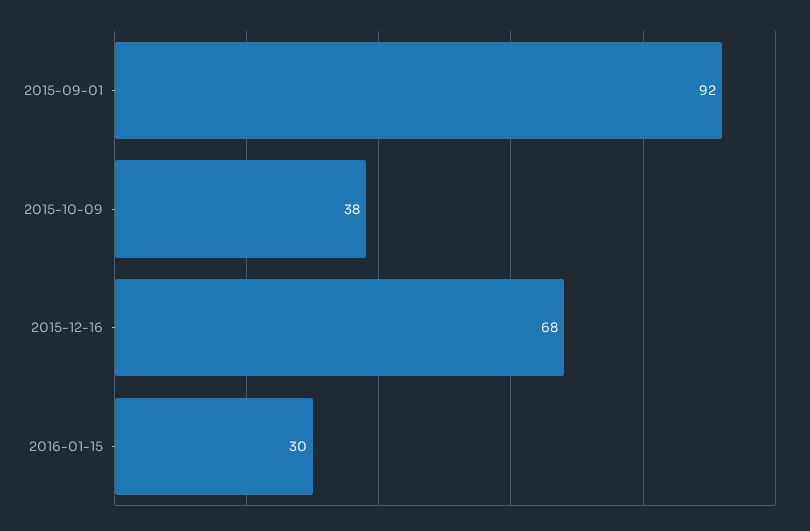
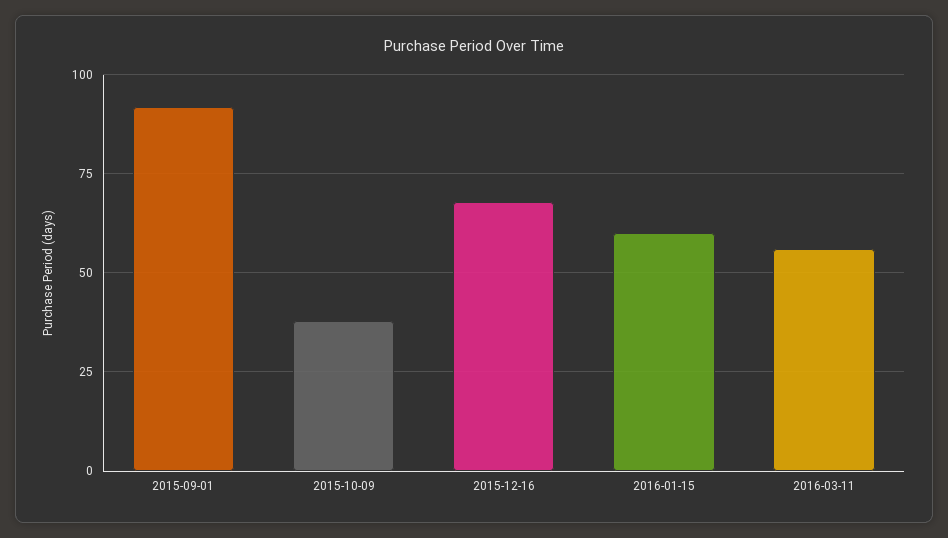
2016-01-15: 30 -> 60
2016-03-11: none -> 55

